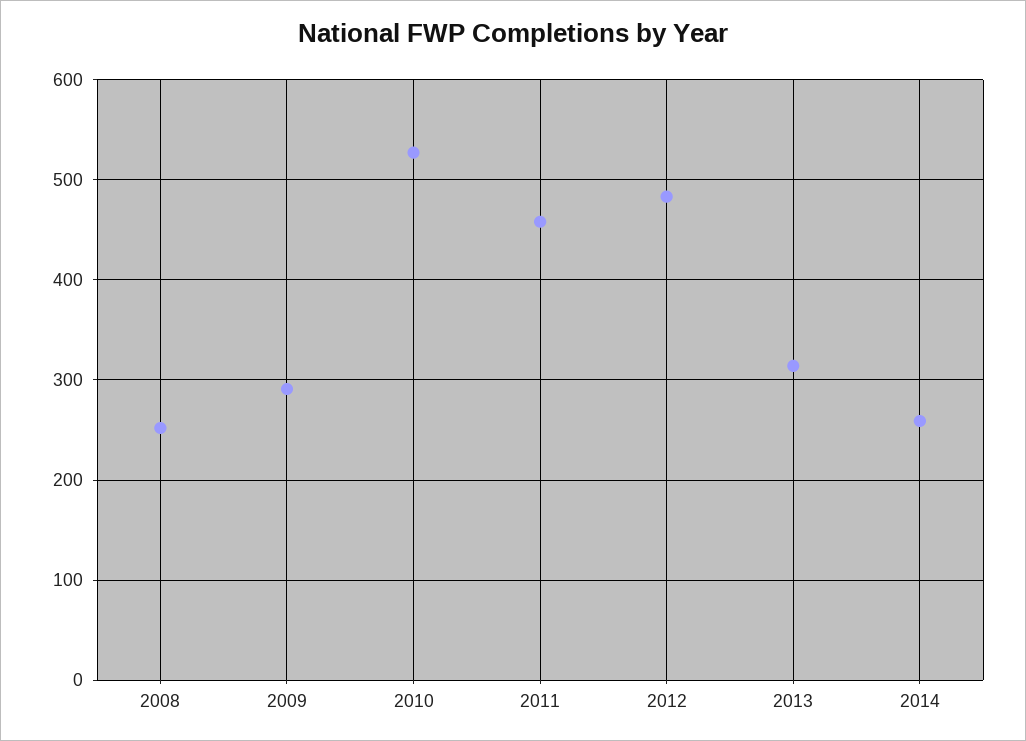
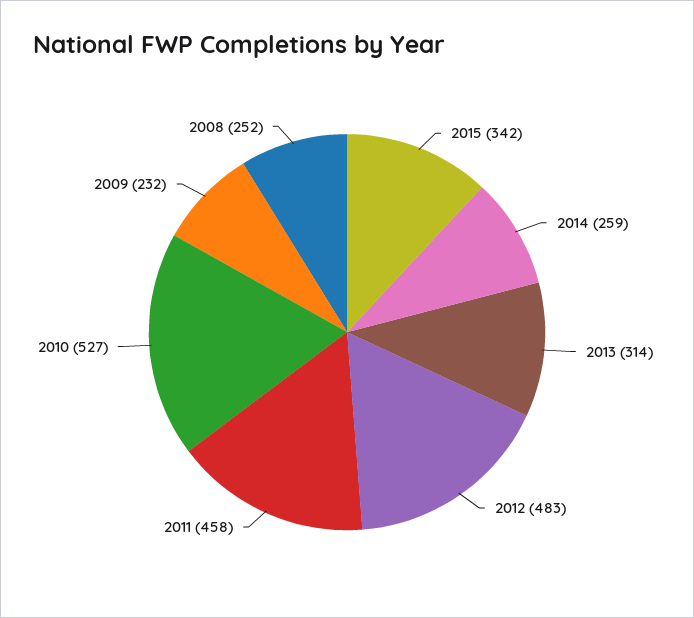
2009: 290 -> 232
2015: none -> 342

